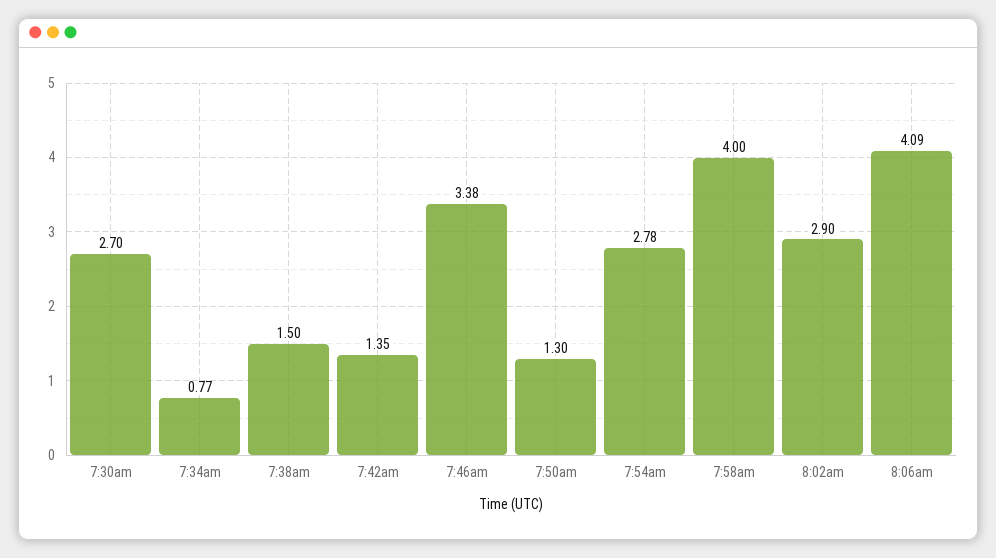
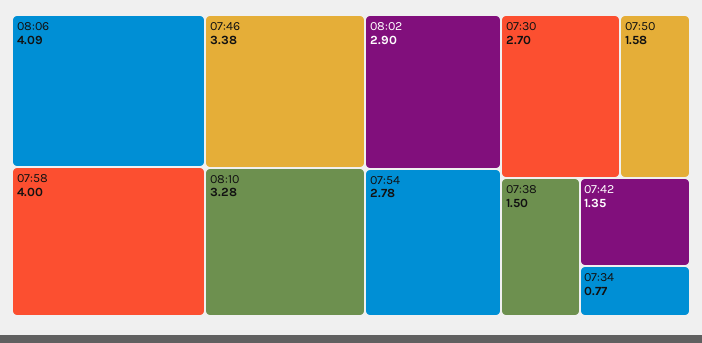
7:50am: 1.3 -> 1.58
08:10: none -> 3.28

